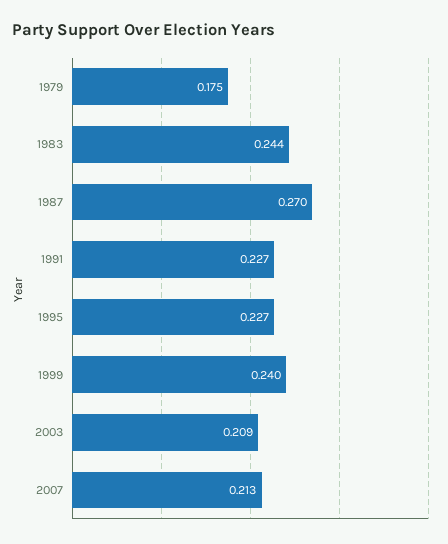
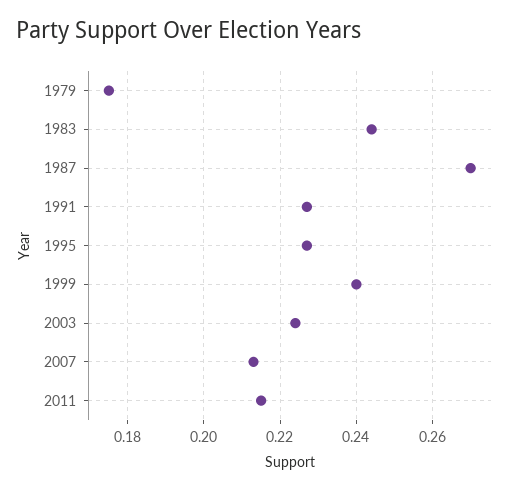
2003: 0.209 -> 0.225
2011: none -> 0.215

